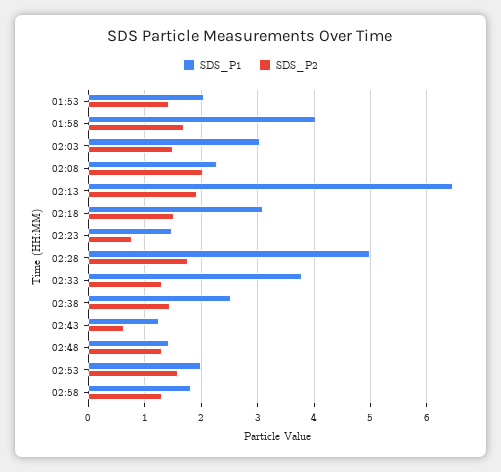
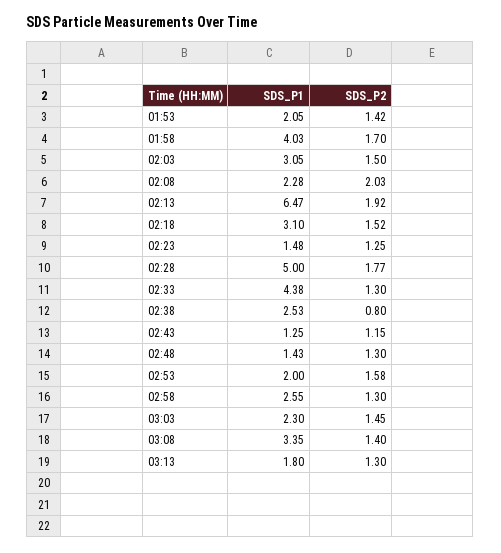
SDS_P2, 02:23: 0.8 -> 1.25
SDS_P1, 02:33: 3.8 -> 4.38
SDS_P2, 02:38: 1.4 -> 0.8
SDS_P2, 02:43: 0.6 -> 1.15
SDS_P1, 02:58: 1.8 -> 2.55
SDS_P1, 03:03: none -> 2.3
SDS_P2, 03:03: none -> 1.45
SDS_P1, 03:08: none -> 3.35
SDS_P2, 03:08: none -> 1.4
SDS_P1, 03:13: none -> 1.8
SDS_P2, 03:13: none -> 1.3

